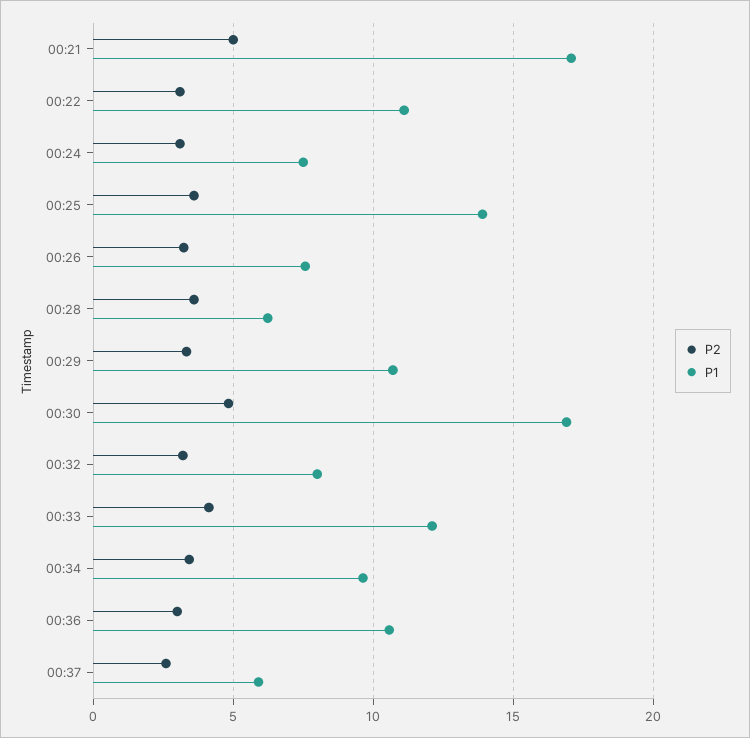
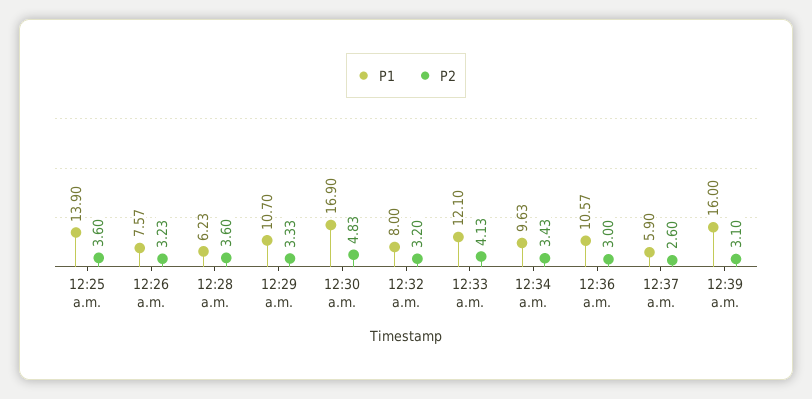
P2, 00:21: 5 -> none
P1, 00:21: 17 -> none
P2, 00:22: 3 -> none
P1, 00:22: 11 -> none
P2, 00:24: 3 -> none
P1, 00:24: 7.5 -> none
P1, 12:39 a.m.: none -> 16
P2, 12:39 a.m.: none -> 3.1

